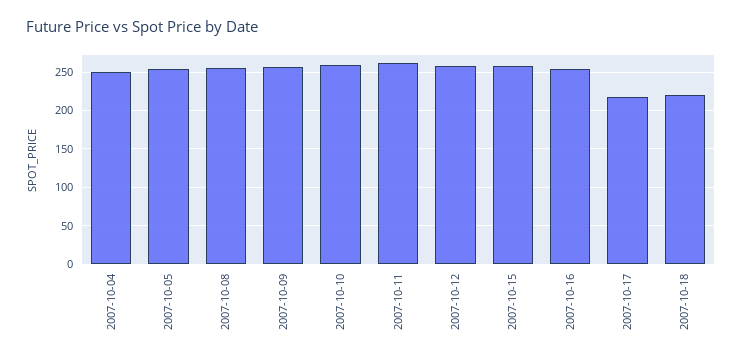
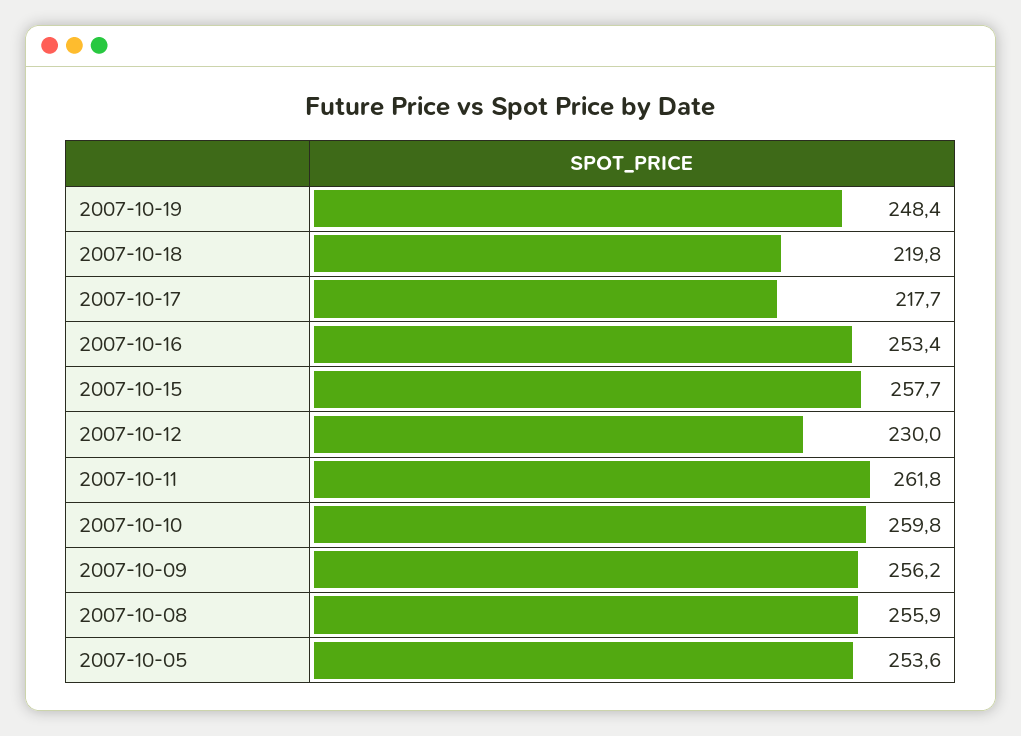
2007-10-04: 250 -> none
2007-10-12: 260 -> 230
2007-10-19: none -> 248.4

